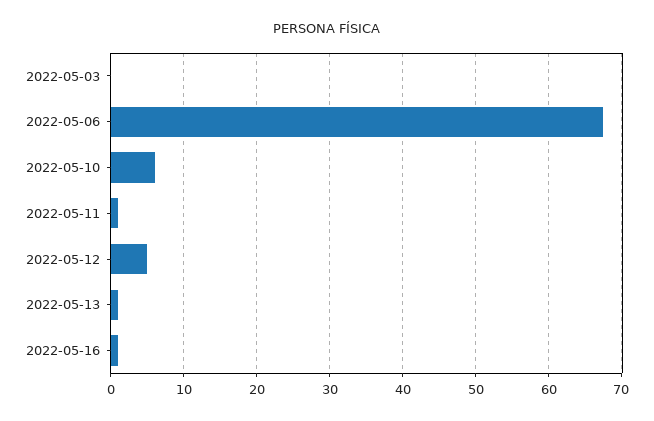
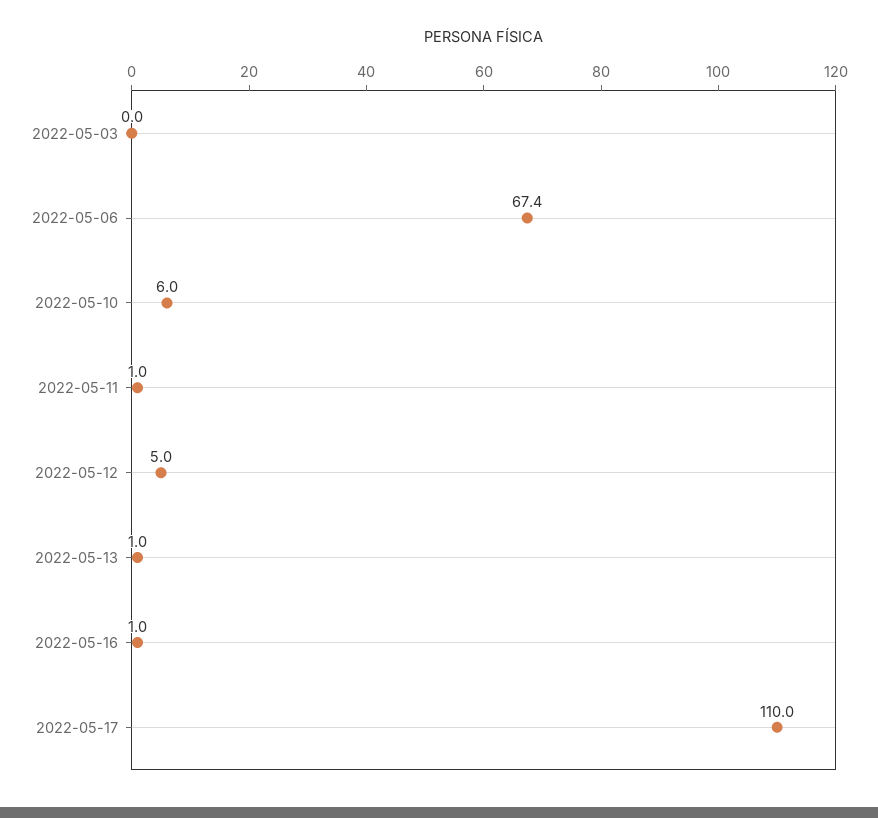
2022-05-17: none -> 110

